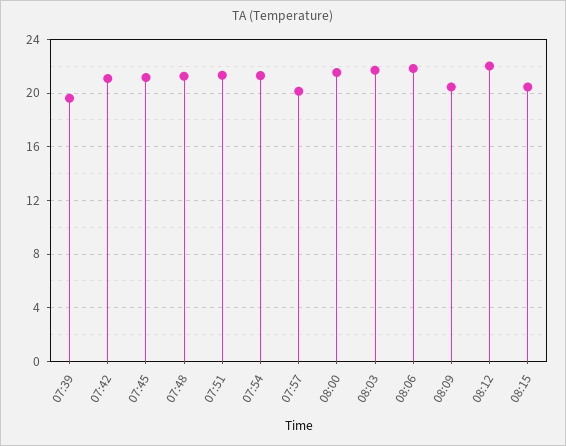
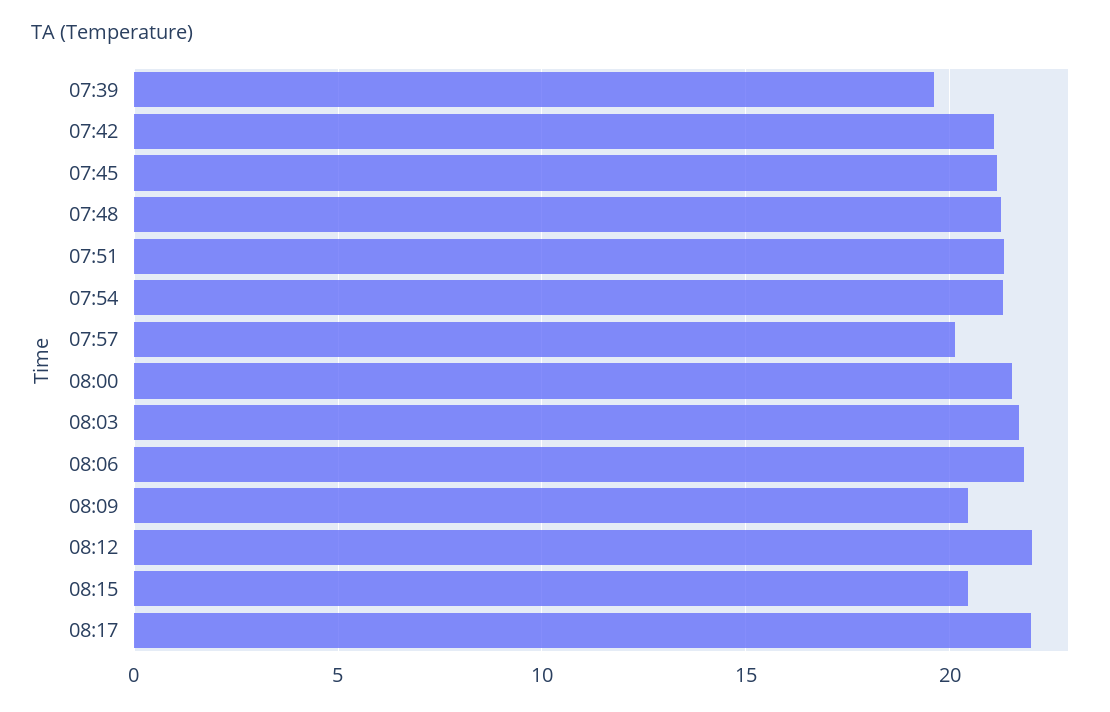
08:17: none -> 22

